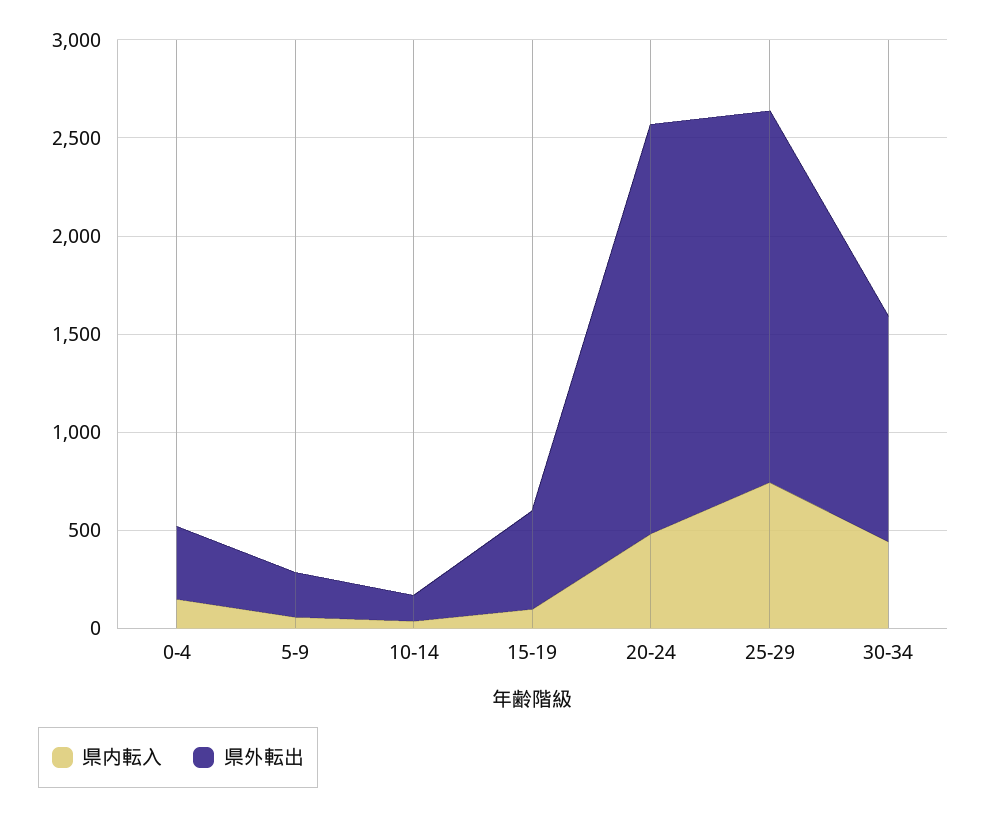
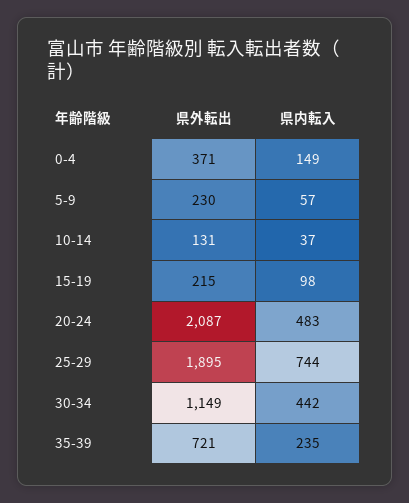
県外転出, 15-19: 500 -> 215
県外転出, 35-39: none -> 721
県内転入, 35-39: none -> 235

